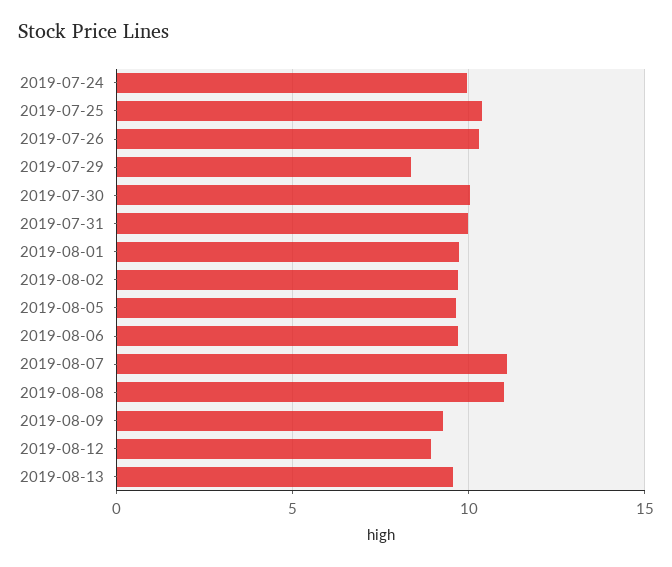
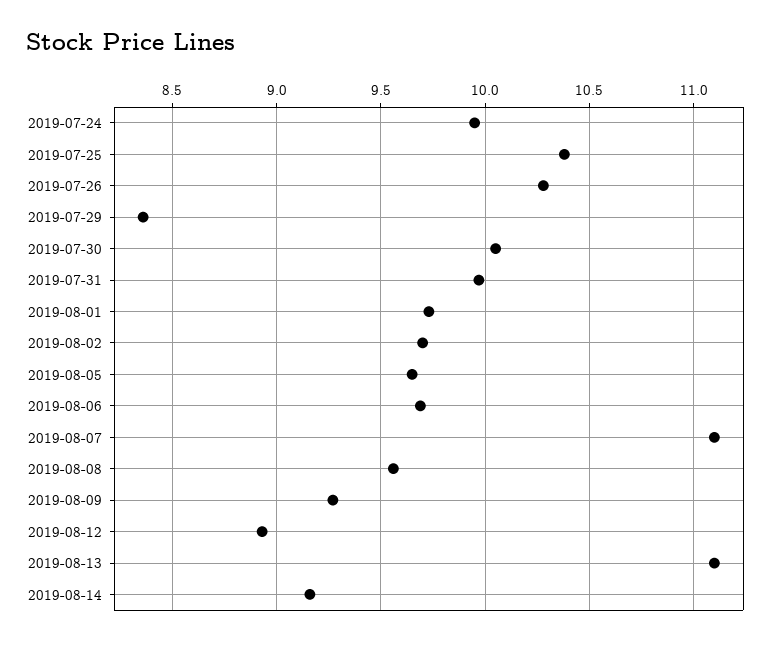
2019-08-08: 11 -> 9.55
2019-08-13: 9.5 -> 11.1
2019-08-14: none -> 9.15

